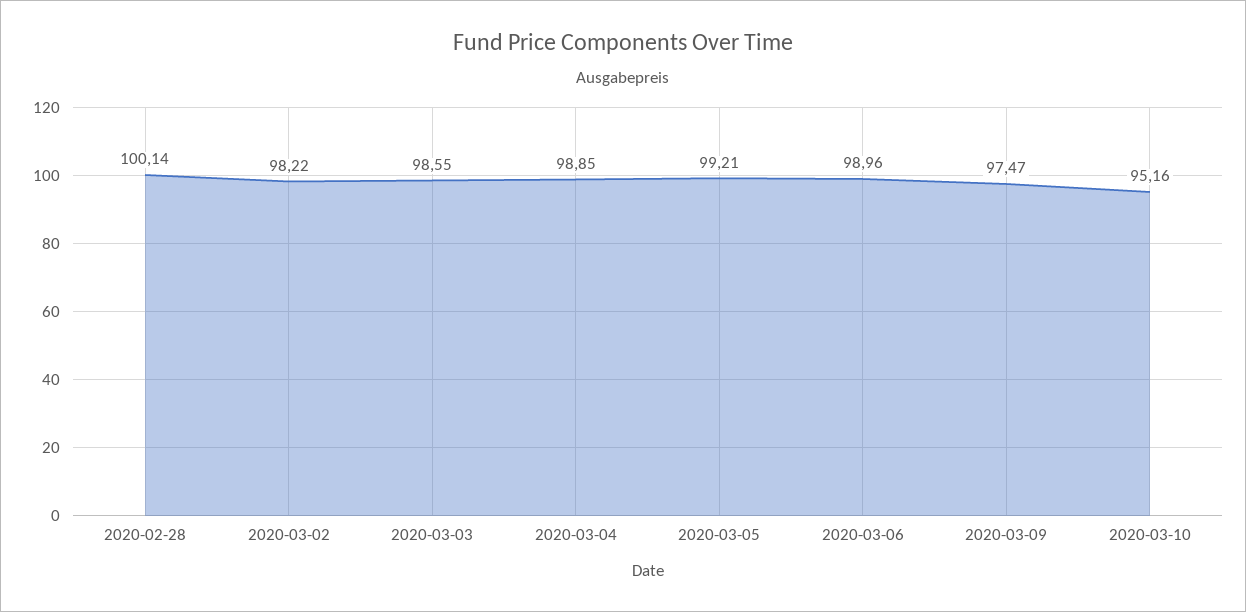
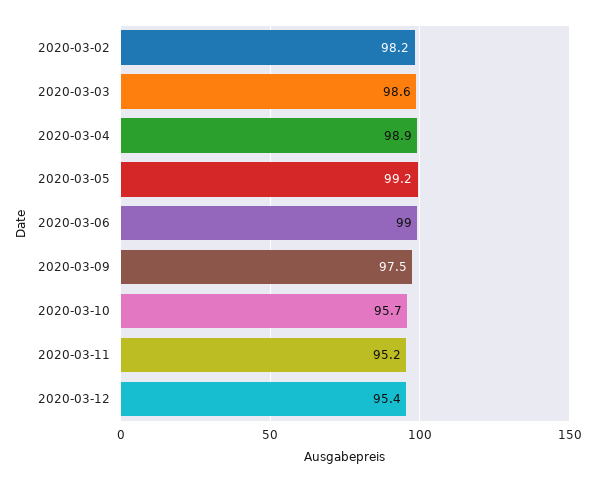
2020-02-28: 100.14 -> none
2020-03-10: 95.16 -> 95.7
2020-03-11: none -> 95.2
2020-03-12: none -> 95.4

